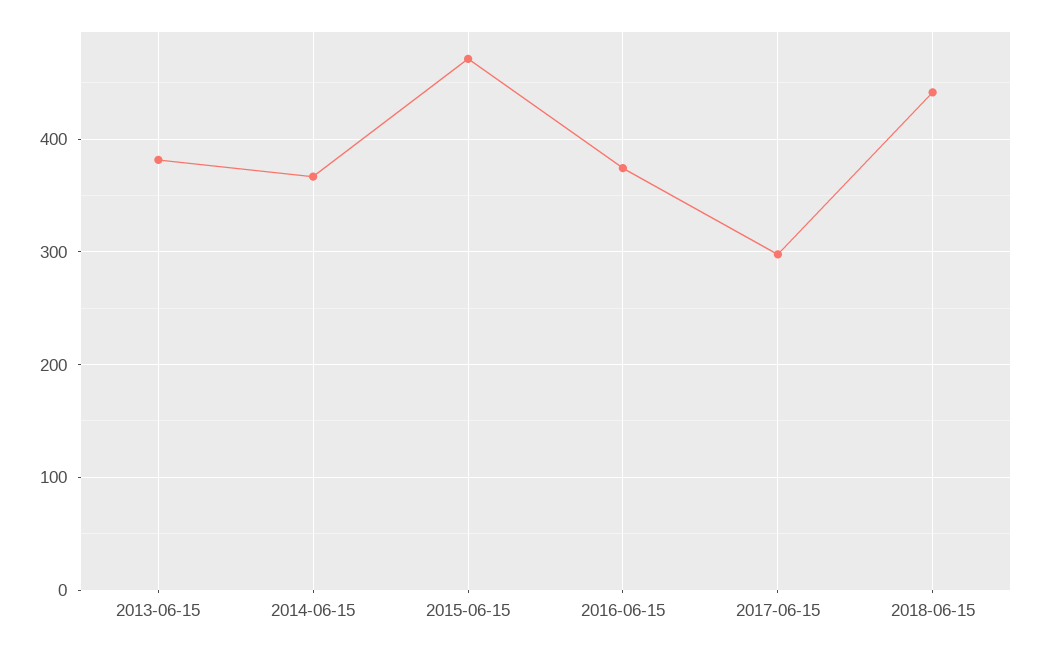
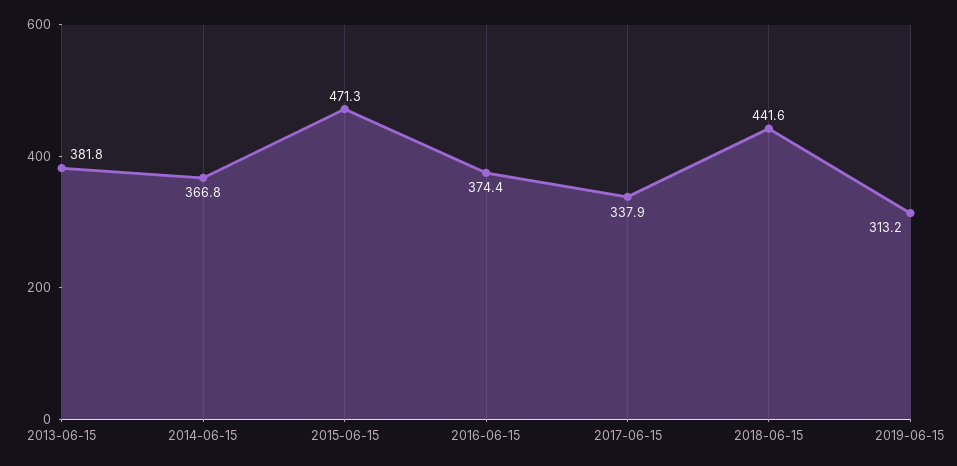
2017-06-15: 300 -> 337.9
2019-06-15: none -> 313.2

